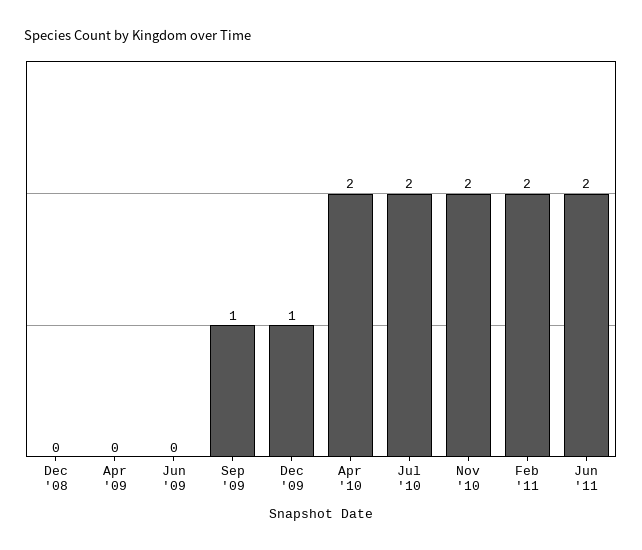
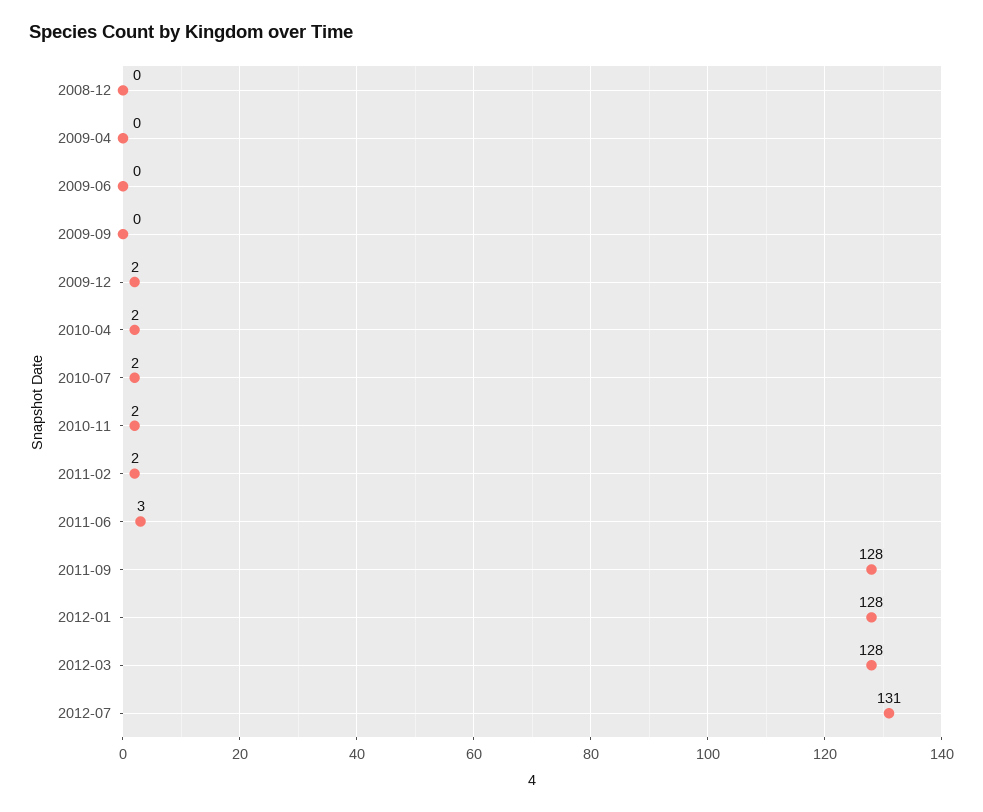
Sep '09: 1 -> 0
Dec '09: 1 -> 2
Jun '11: 2 -> 3
2011-09: none -> 128
2012-01: none -> 128
2012-03: none -> 128
2012-07: none -> 131

